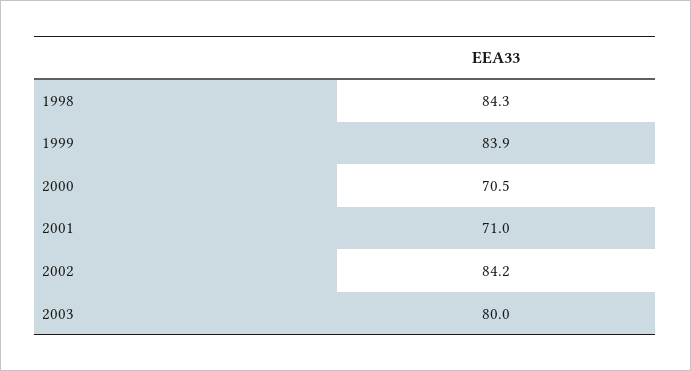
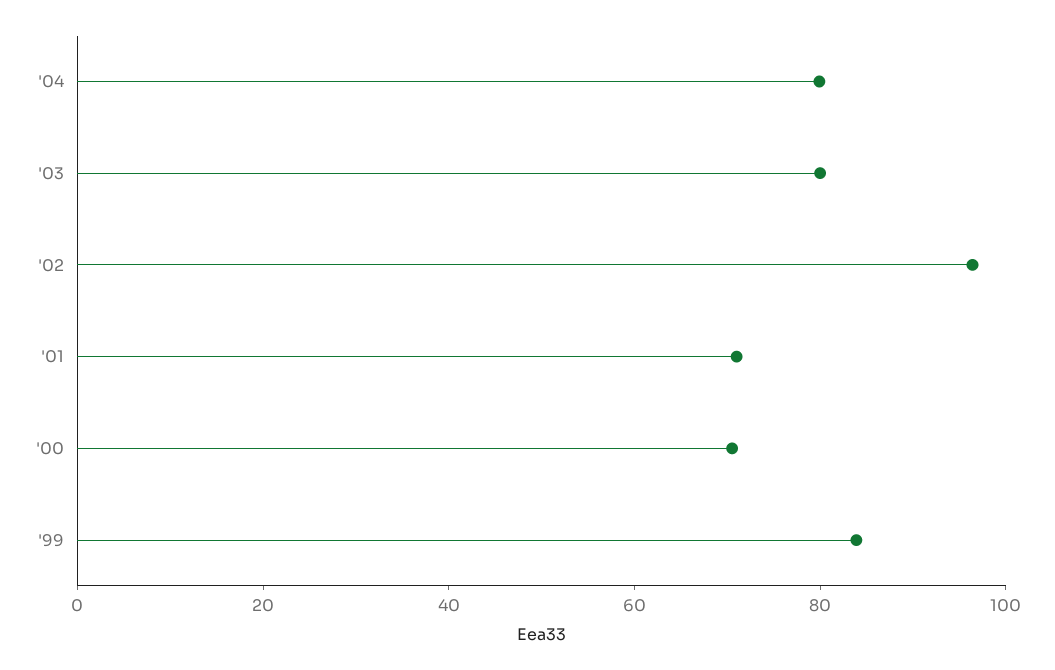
1998: 84.3 -> none
2002: 84.2 -> 95
'04: none -> 80

